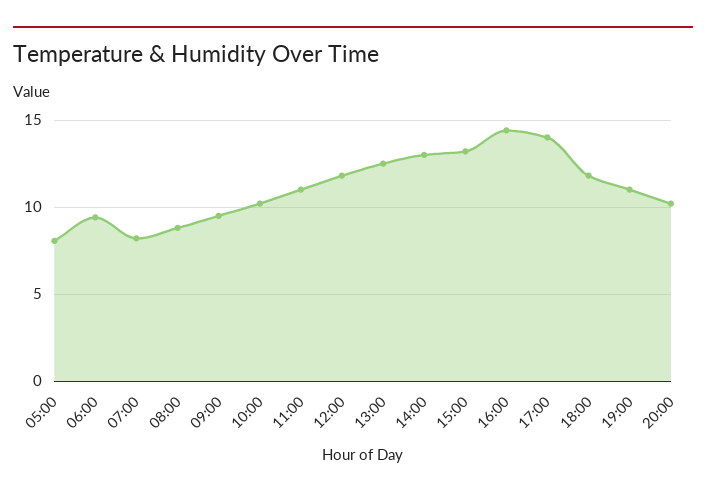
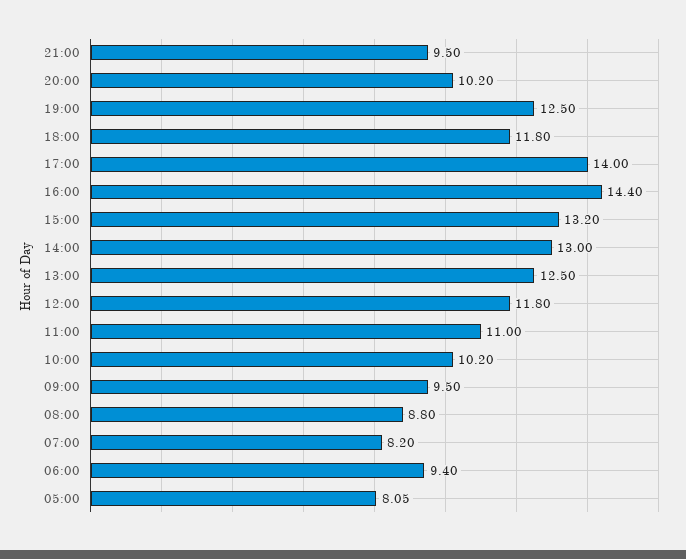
19:00: 11 -> 12.5
21:00: none -> 9.5

